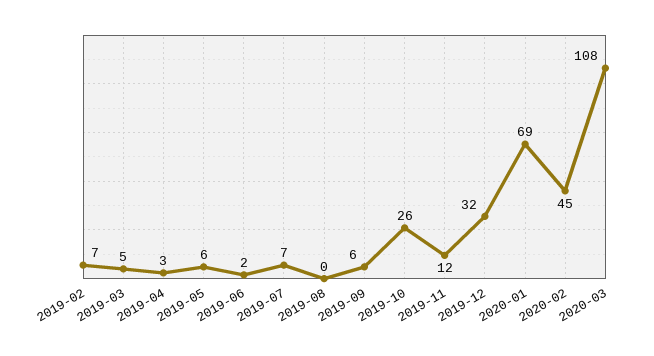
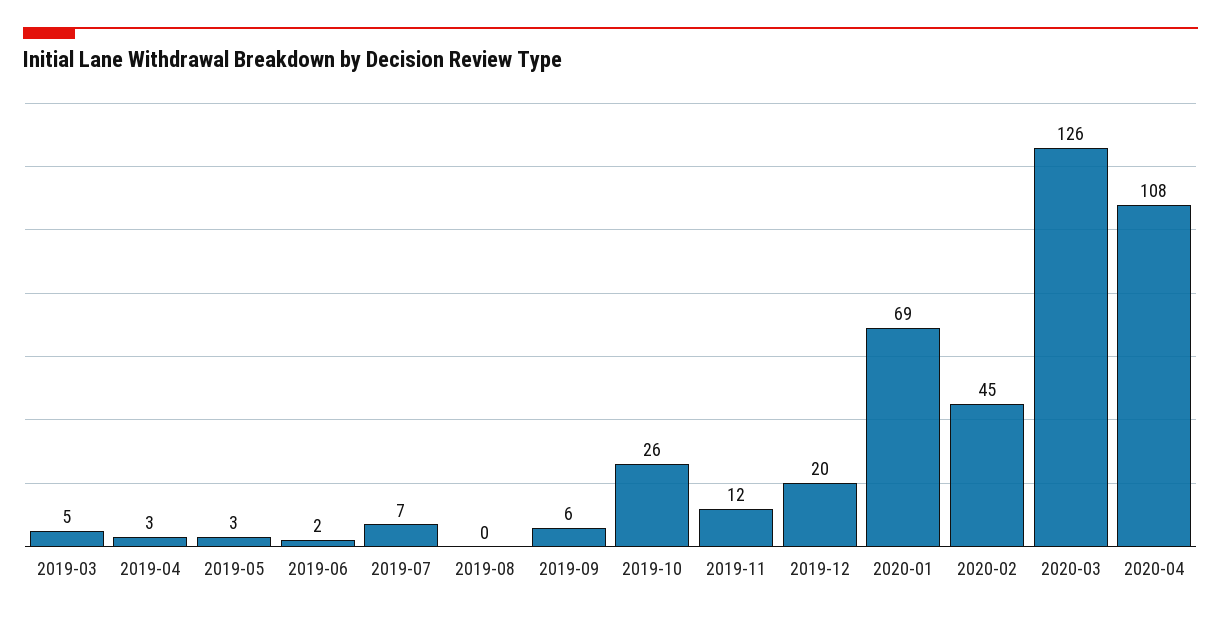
2019-02: 7 -> none
2019-05: 6 -> 3
2019-12: 32 -> 20
2020-03: 108 -> 126
2020-04: none -> 108

